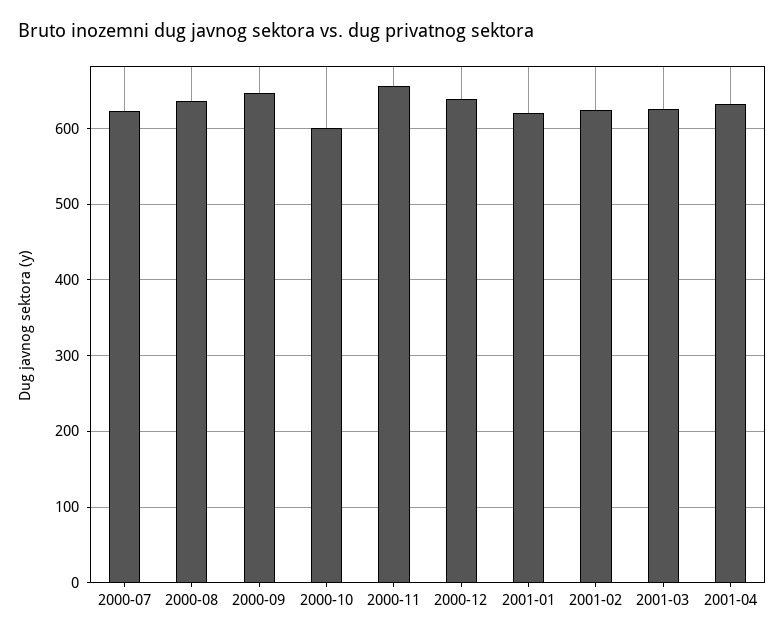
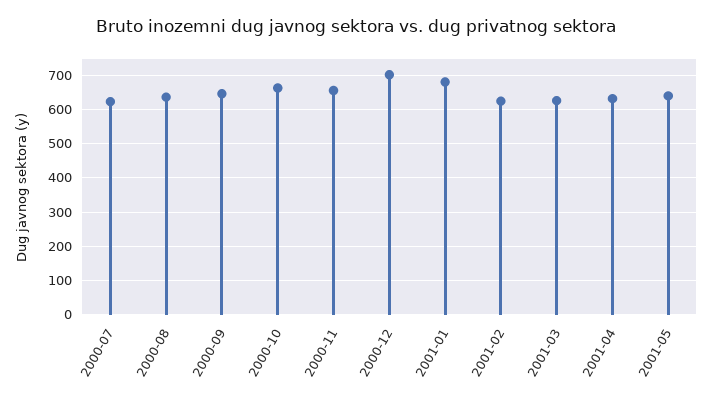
2000-10: 600 -> 660
2000-12: 640 -> 700
2001-01: 620 -> 680
2001-05: none -> 640

